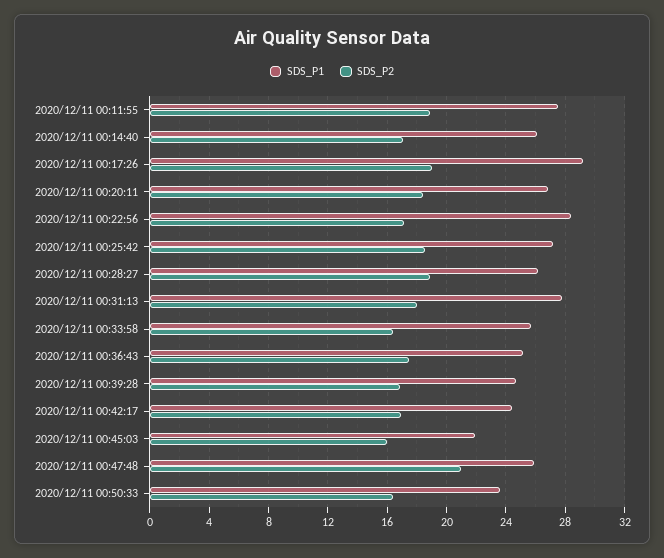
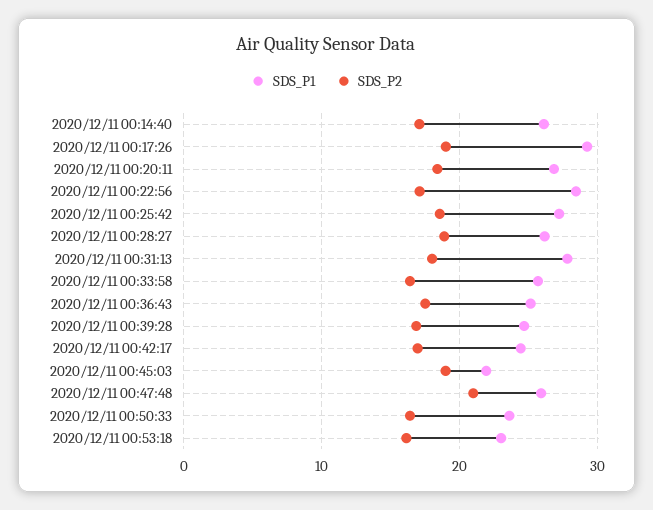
SDS_P1, 2020/12/11 00:11:55: 27.5 -> none
SDS_P2, 2020/12/11 00:11:55: 19 -> none
SDS_P2, 2020/12/11 00:45:03: 16 -> 19
SDS_P1, 2020/12/11 00:53:18: none -> 23
SDS_P2, 2020/12/11 00:53:18: none -> 16

